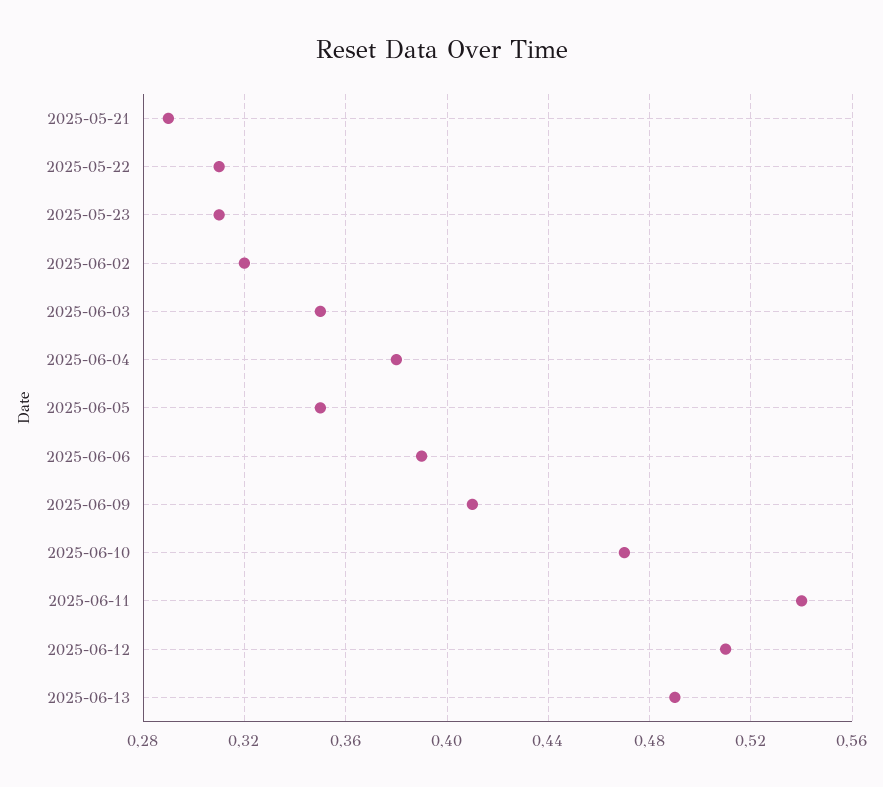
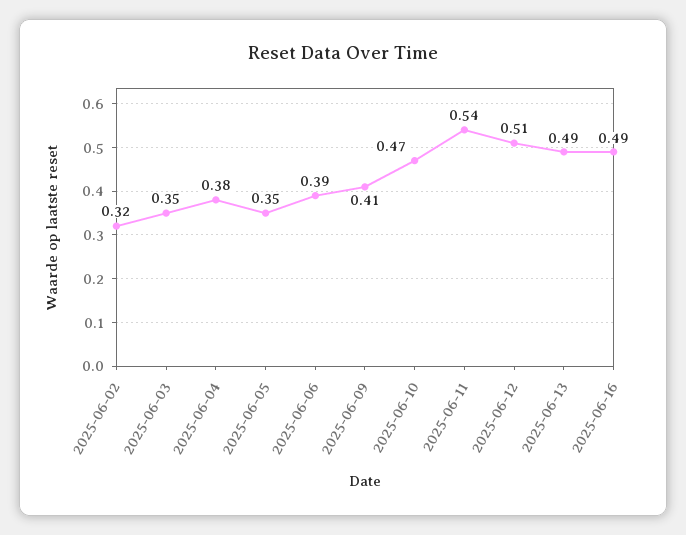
2025-05-21: 0.29 -> none
2025-05-22: 0.31 -> none
2025-05-23: 0.31 -> none
2025-06-16: none -> 0.49

